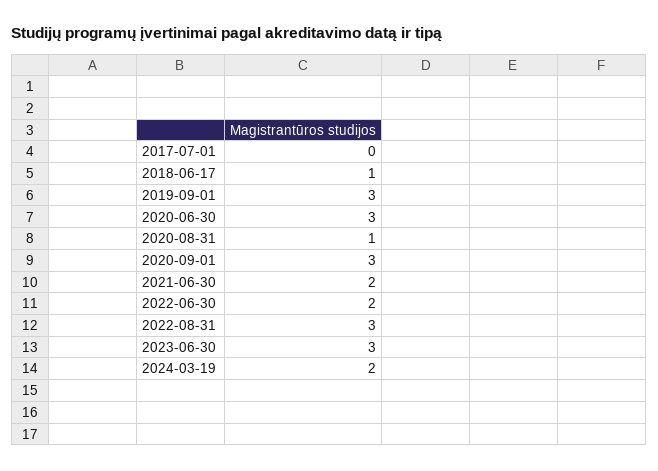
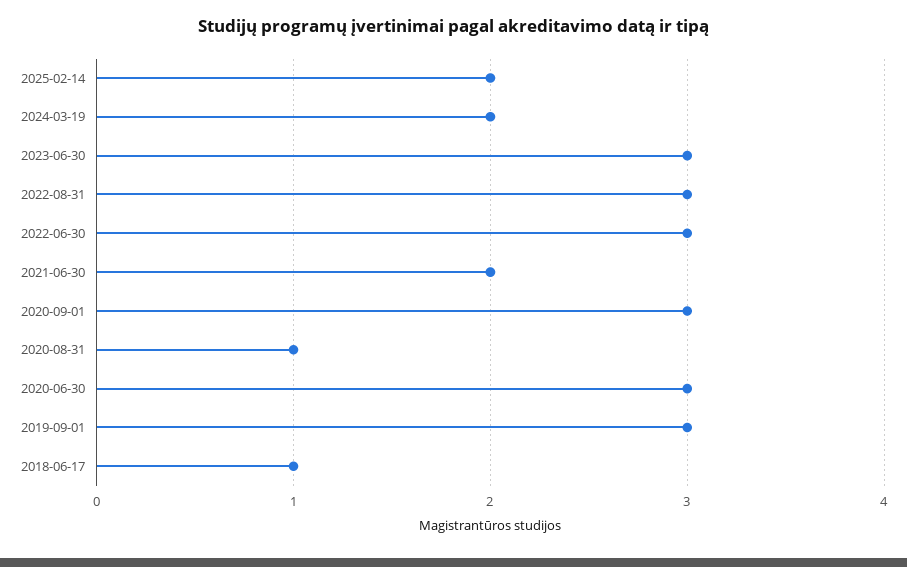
2017-07-01: 0 -> none
2022-06-30: 2 -> 3
2025-02-14: none -> 2

